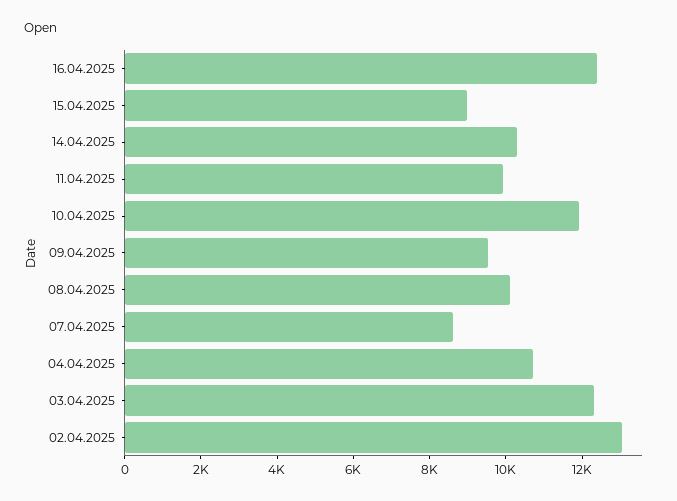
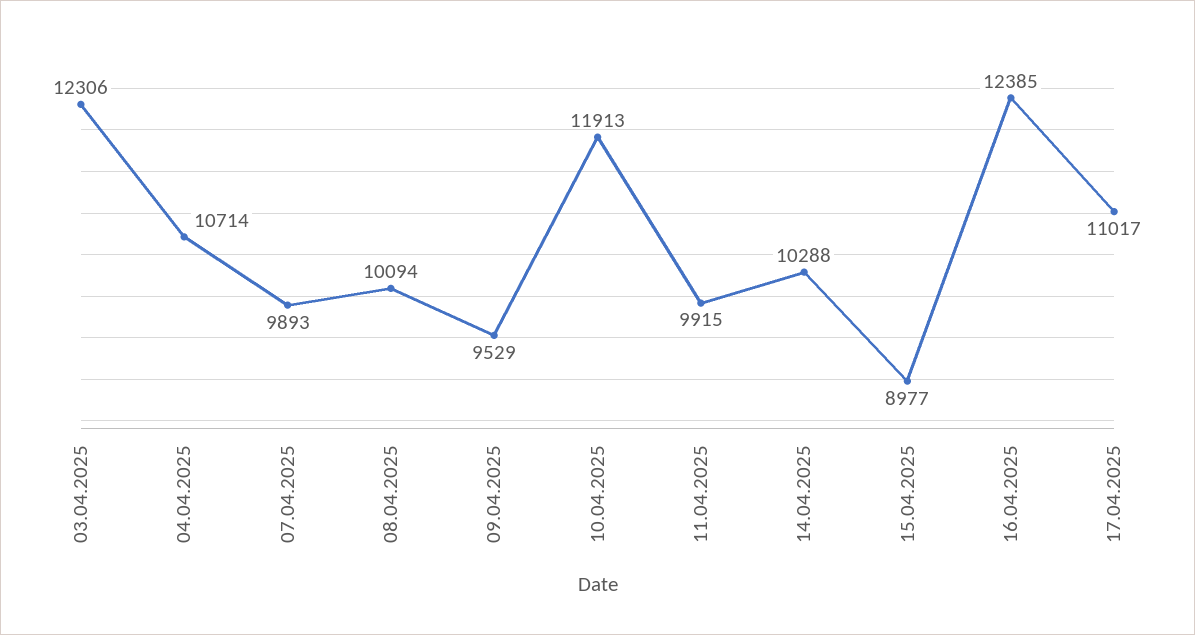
07.04.2025: 8500 -> 9893
02.04.2025: 13000 -> none
17.04.2025: none -> 11017

